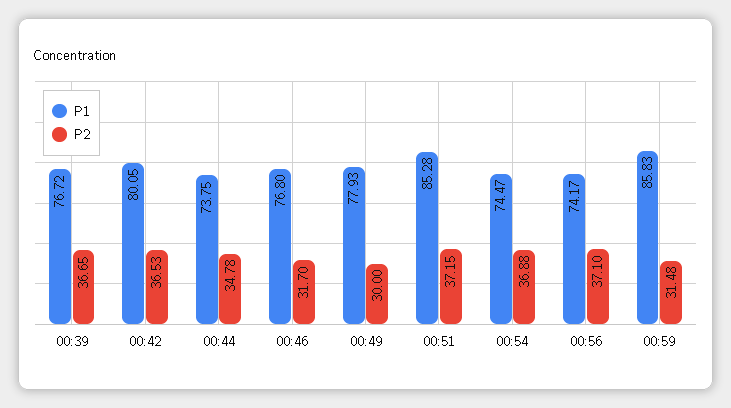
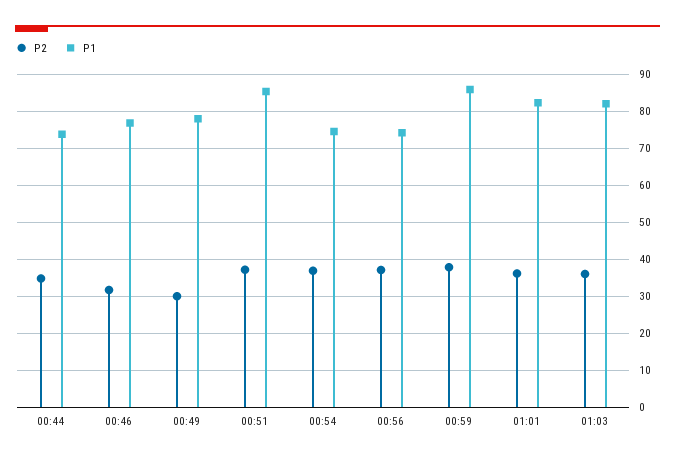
P1, 00:39: 76.72 -> none
P2, 00:39: 36.65 -> none
P1, 00:42: 80.05 -> none
P2, 00:42: 36.53 -> none
P2, 00:59: 31.48 -> 38
P2, 01:01: none -> 36
P1, 01:01: none -> 82
P2, 01:03: none -> 36
P1, 01:03: none -> 82

